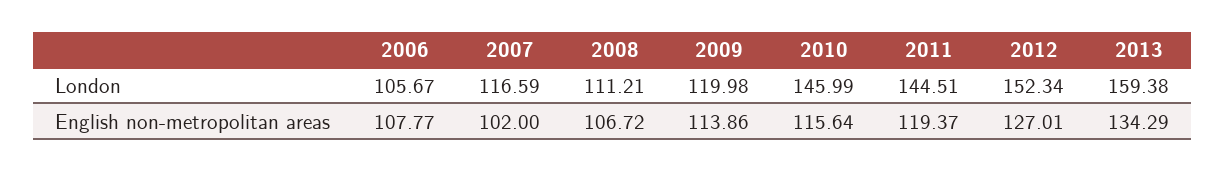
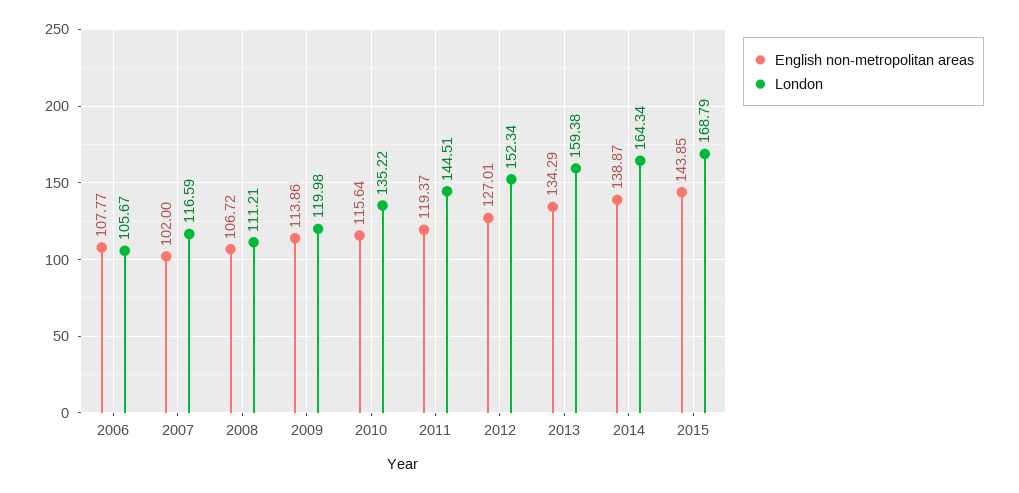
London, 2010: 145.99 -> 135.22
English non-metropolitan areas, 2014: none -> 138.87
London, 2014: none -> 164.34
English non-metropolitan areas, 2015: none -> 143.85
London, 2015: none -> 168.79

